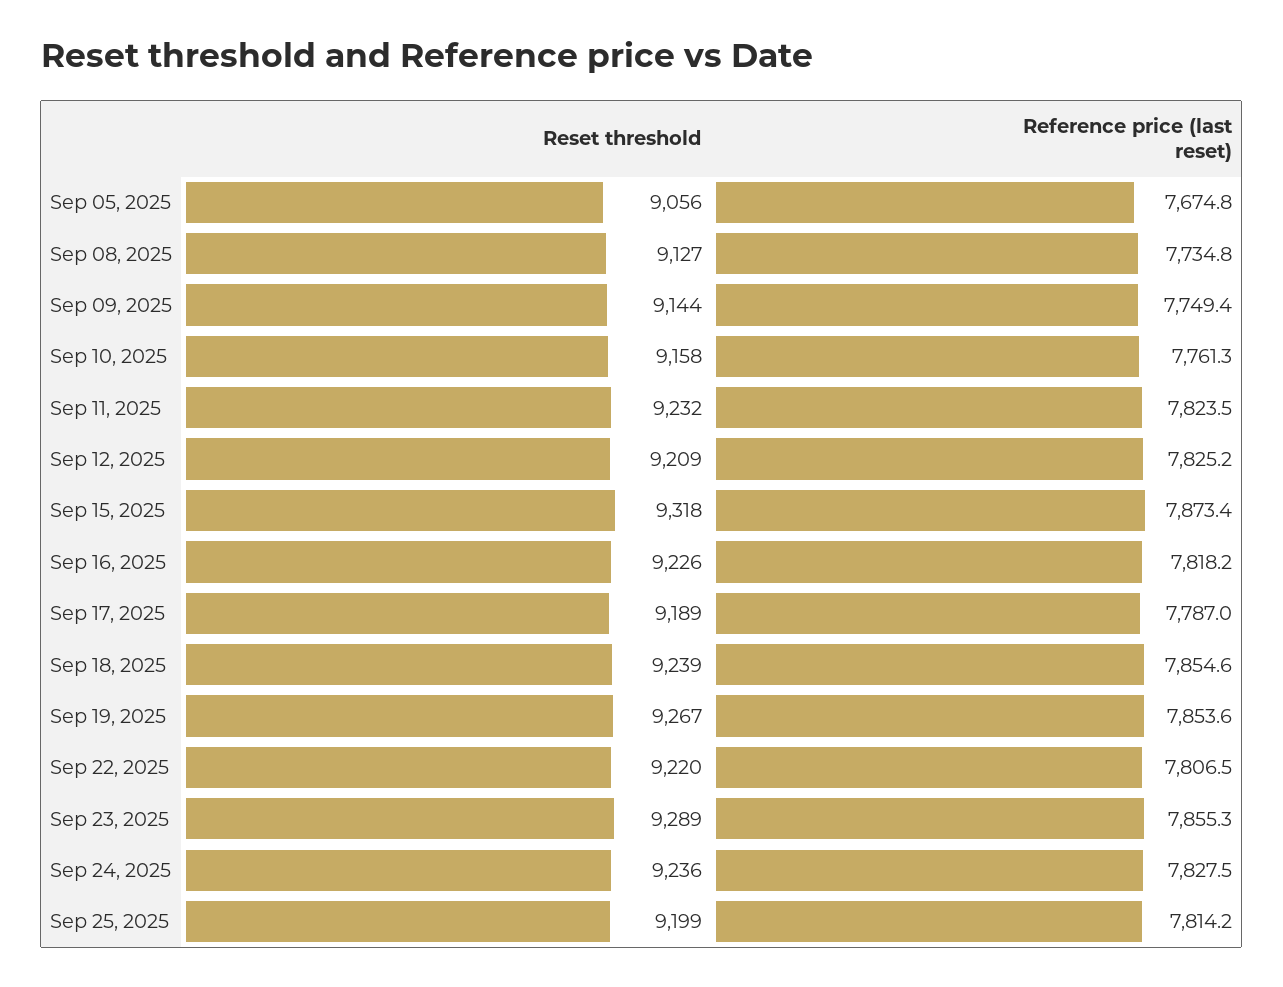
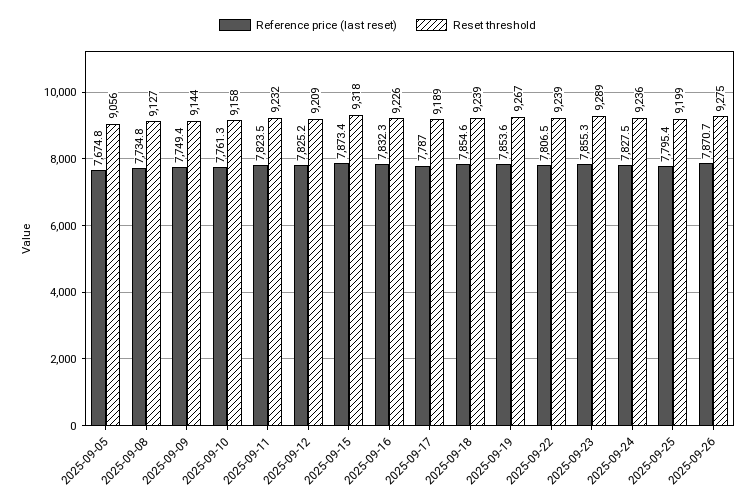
Reference price (last reset), Sep 16, 2025: 7818.2 -> 7832.3
Reset threshold, Sep 22, 2025: 9220 -> 9239
Reference price (last reset), Sep 25, 2025: 7814.2 -> 7795.4
Reference price (last reset), 2025-09-26: none -> 7870.7
Reset threshold, 2025-09-26: none -> 9275

